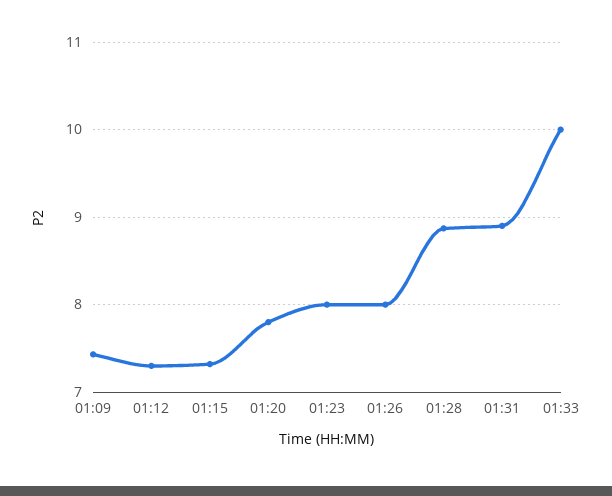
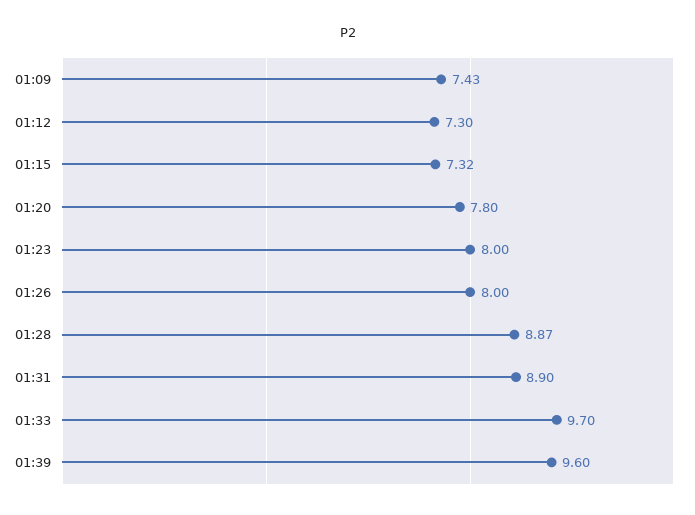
01:33: 10 -> 9.7
01:39: none -> 9.6

